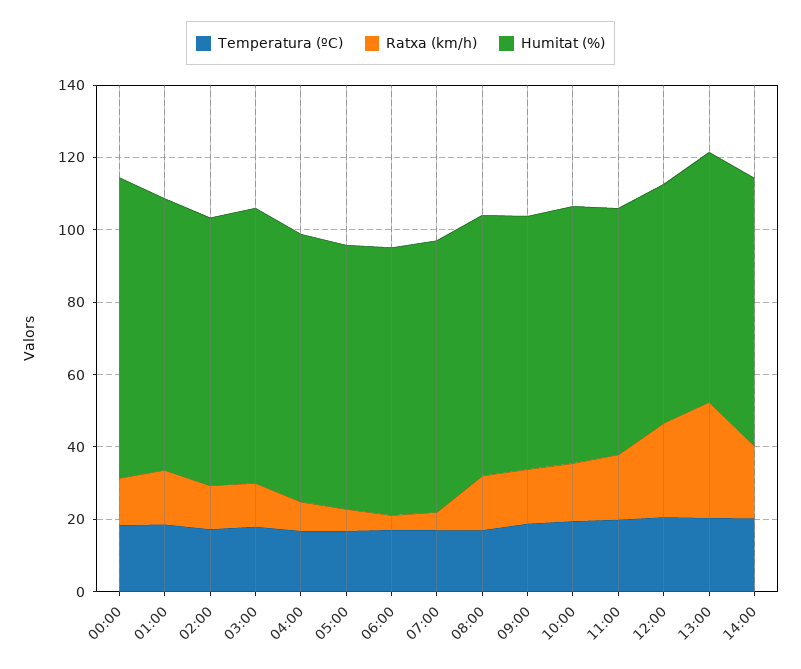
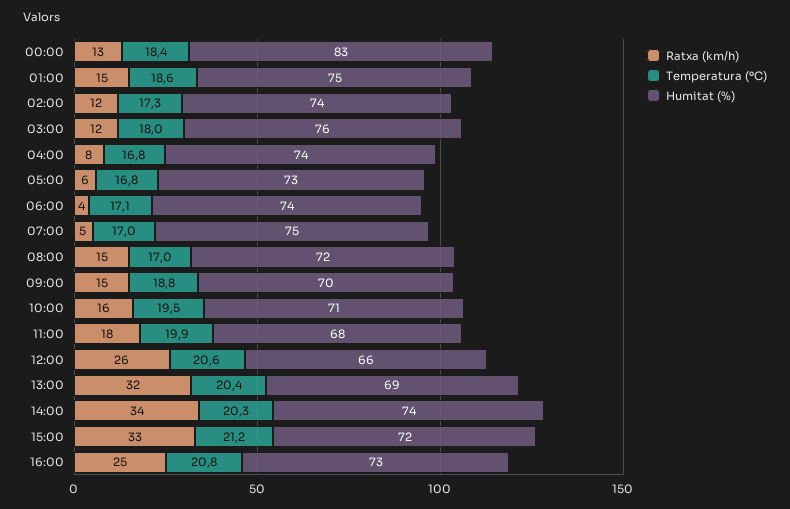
Ratxa (km/h), 14:00: 20 -> 34
Ratxa (km/h), 15:00: none -> 33
Temperatura (ºC), 15:00: none -> 21.2
Humitat (%), 15:00: none -> 72
Ratxa (km/h), 16:00: none -> 25
Temperatura (ºC), 16:00: none -> 20.8
Humitat (%), 16:00: none -> 73

